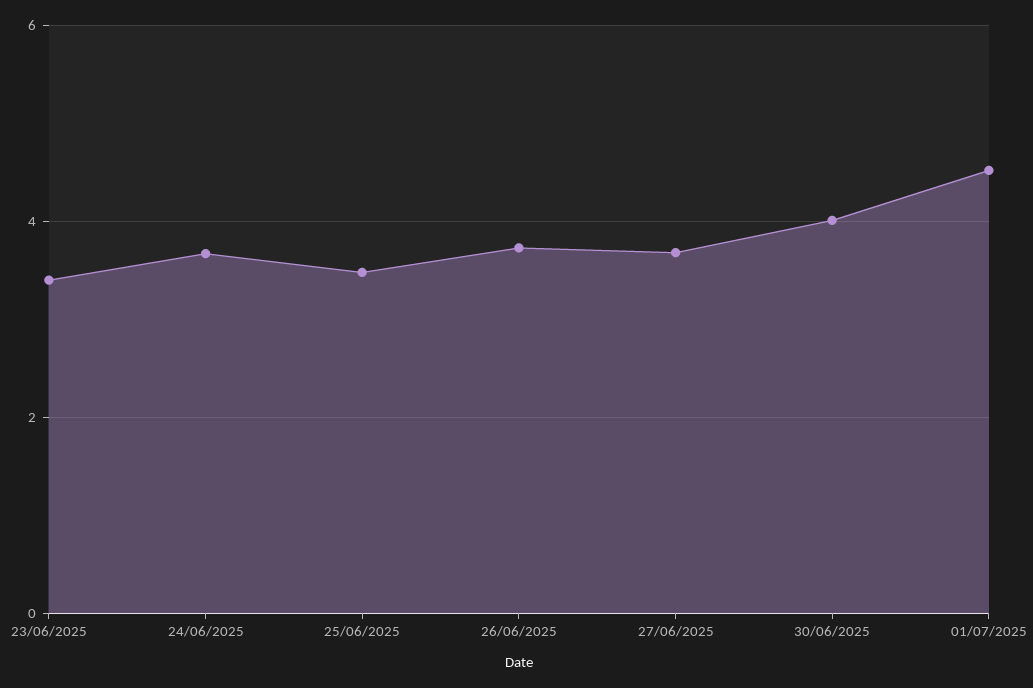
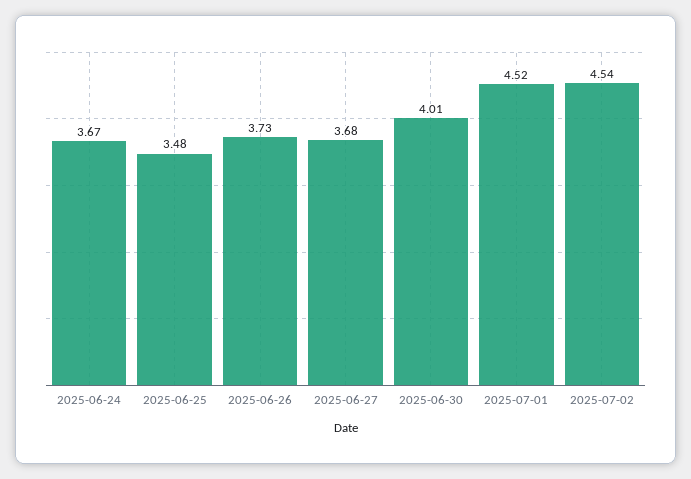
23/06/2025: 3.4 -> none
2025-07-02: none -> 4.54

